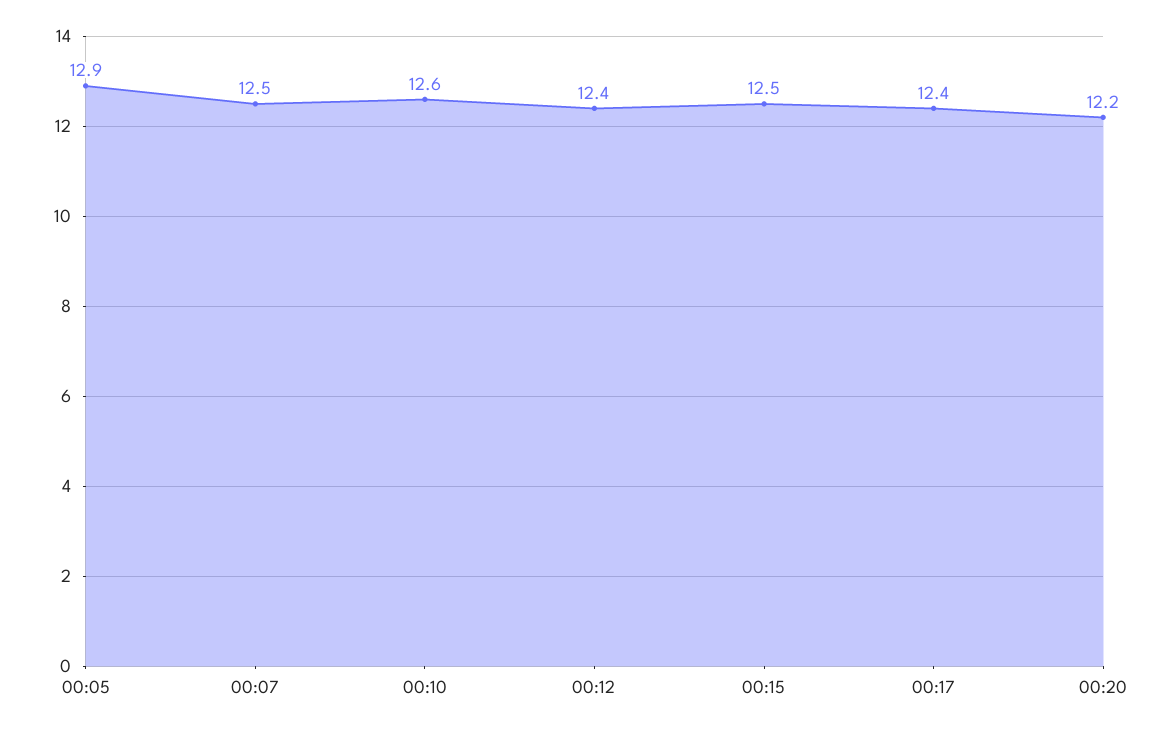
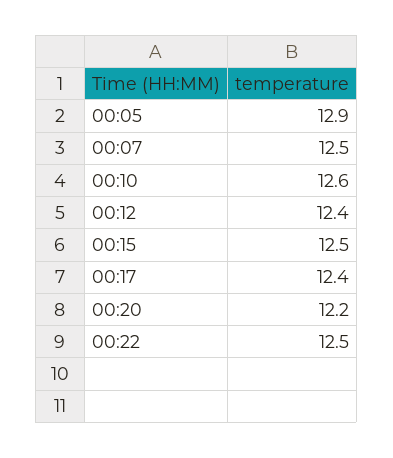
00:22: none -> 12.5

